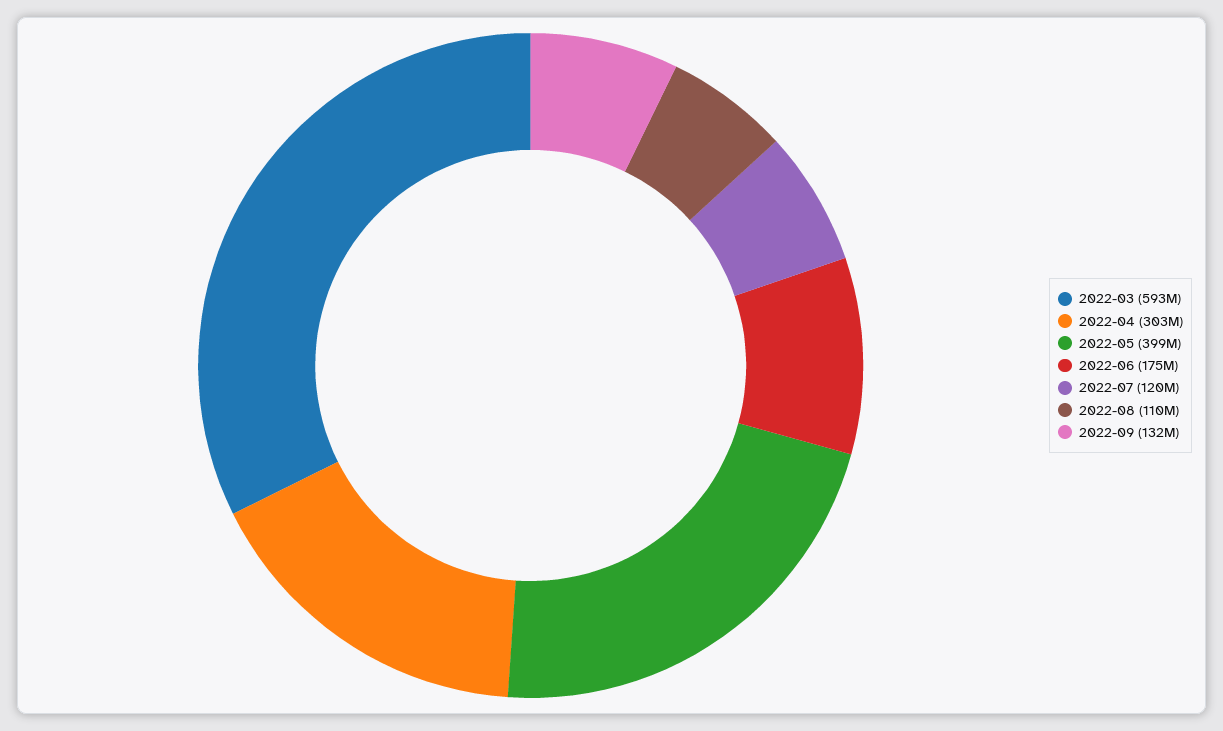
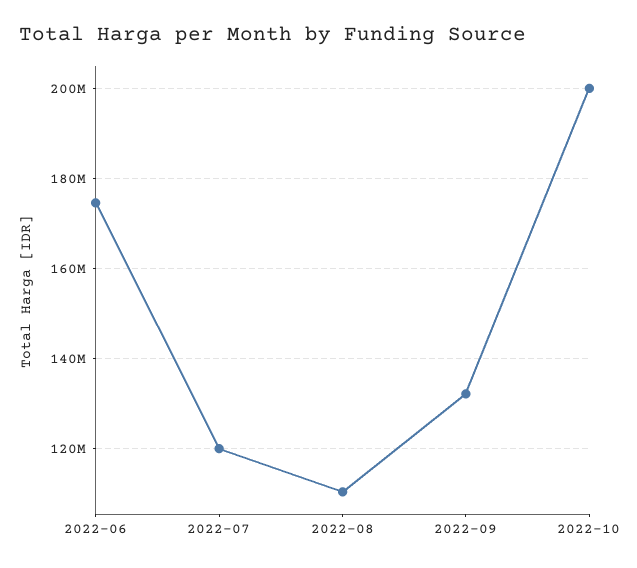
2022-03: 593000000 -> none
2022-04: 303000000 -> none
2022-05: 399000000 -> none
2022-10: none -> 200000000

